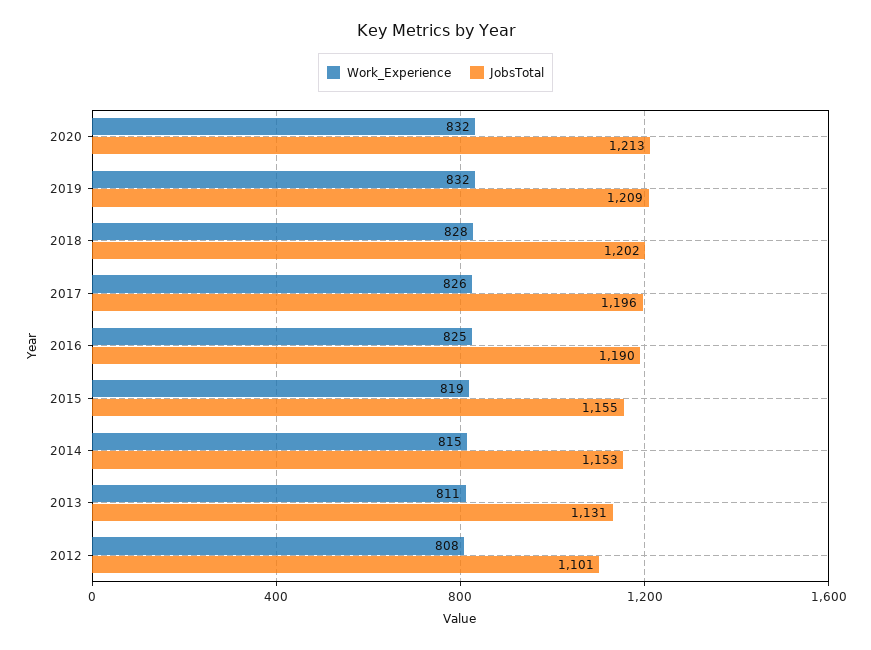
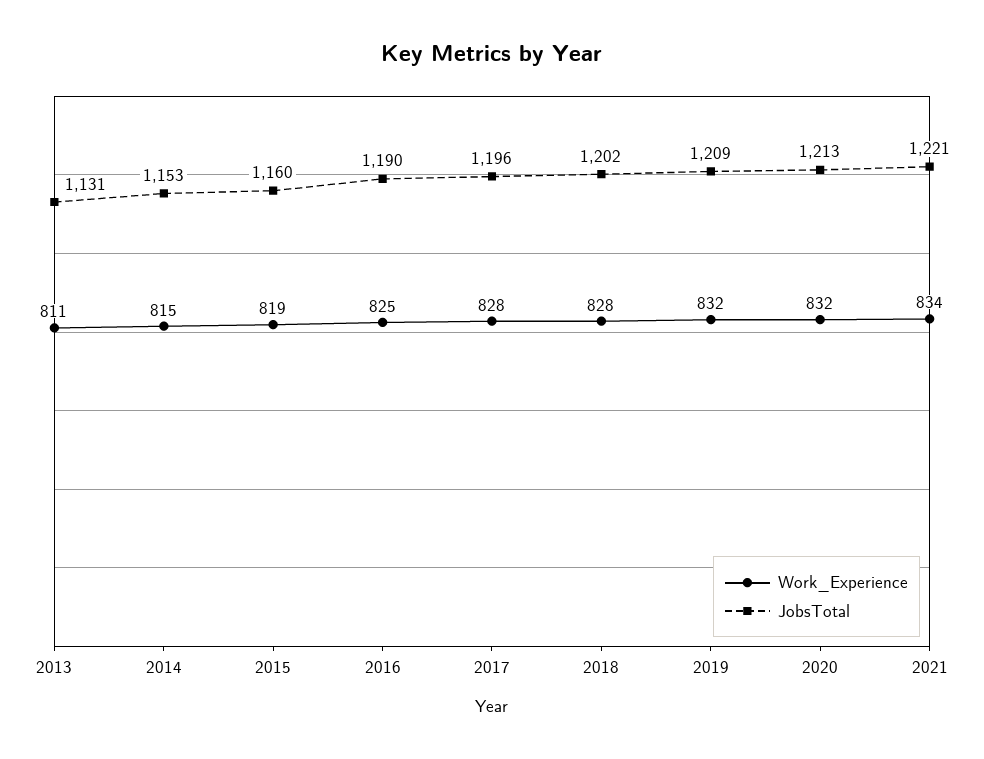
Work_Experience, 2017: 826 -> 828
JobsTotal, 2015: 1155 -> 1160
Work_Experience, 2012: 808 -> none
JobsTotal, 2012: 1101 -> none
Work_Experience, 2021: none -> 834
JobsTotal, 2021: none -> 1221

